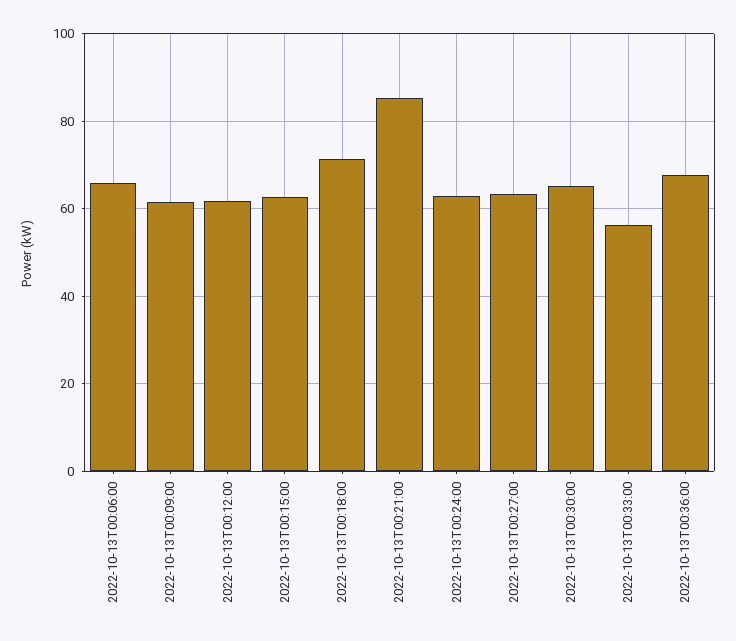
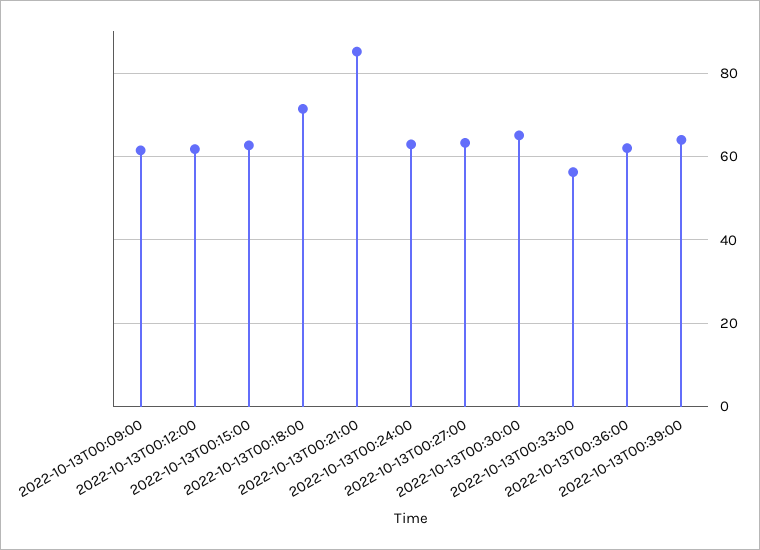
2022-10-13T00:06:00: 66 -> none
2022-10-13T00:36:00: 68 -> 62
2022-10-13T00:39:00: none -> 64

